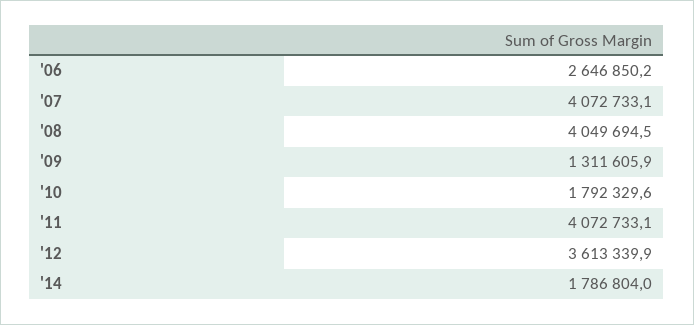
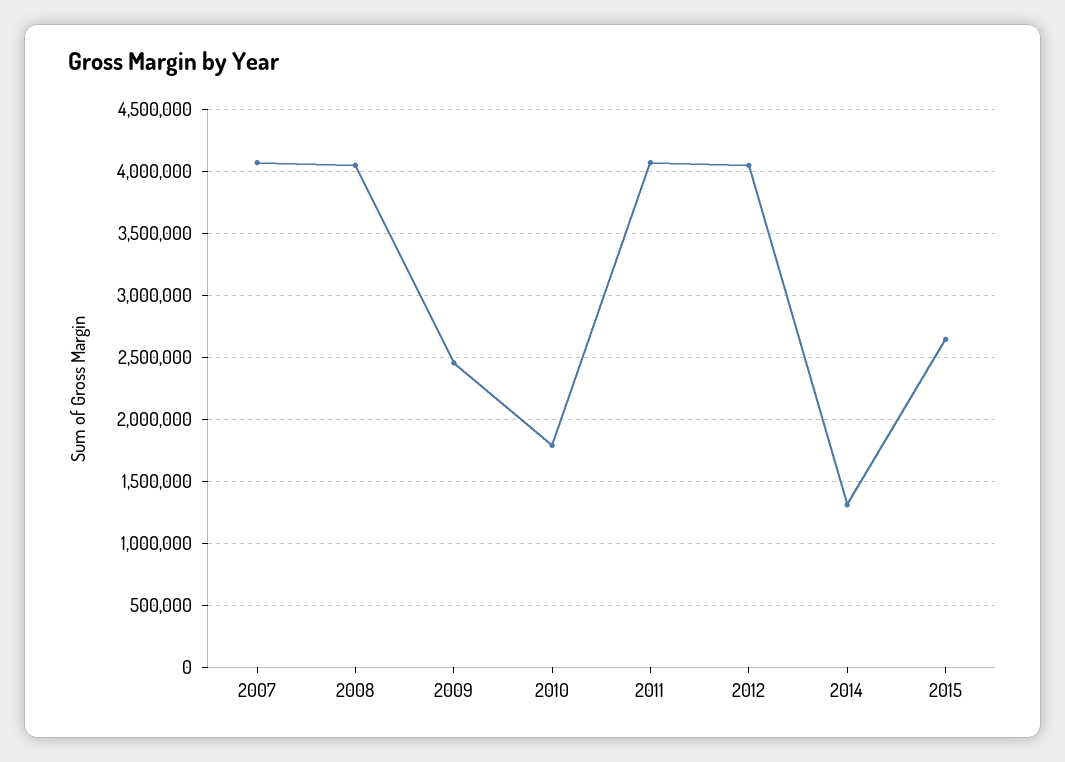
'06: 2646850.2 -> none
'09: 1311605.9 -> 2450000
'12: 3613339.9 -> 4050000
'14: 1786804 -> 1300000
2015: none -> 2650000

